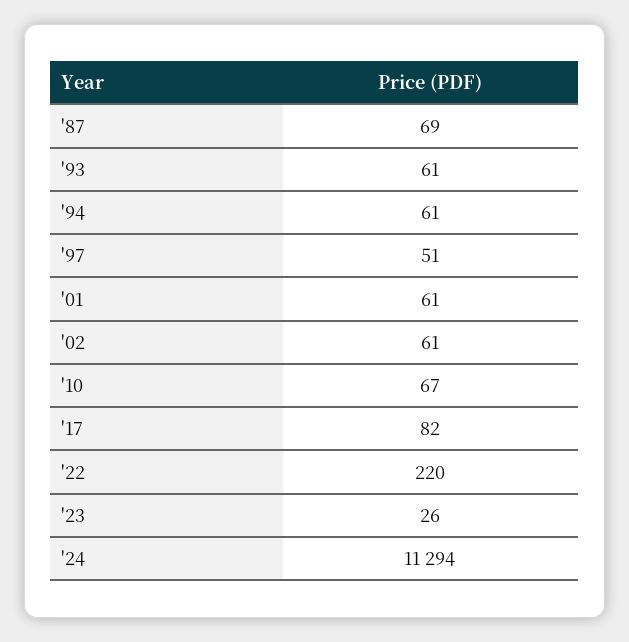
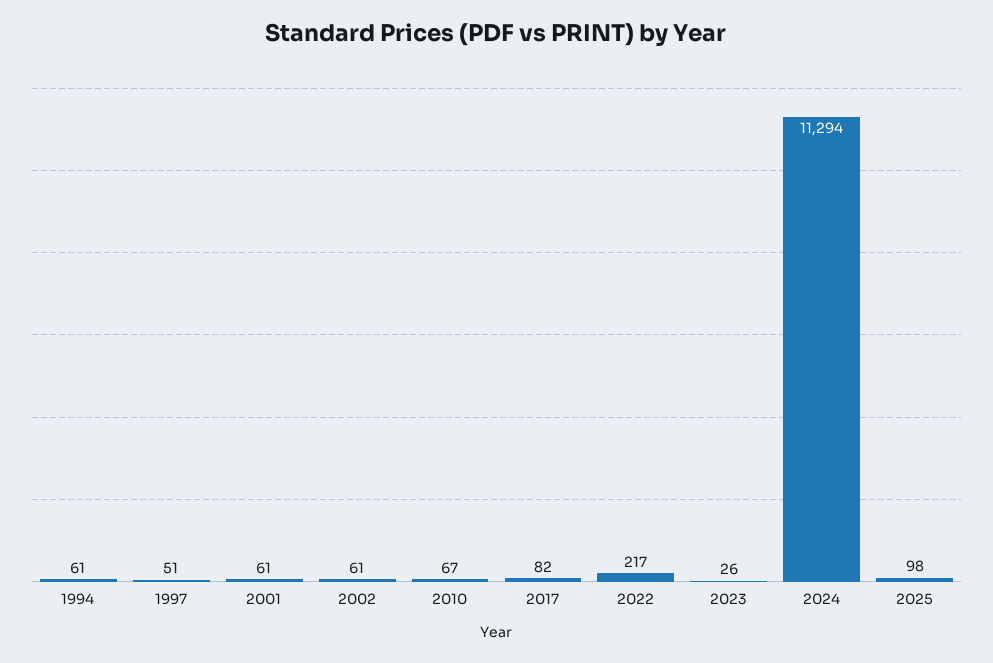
'87: 69 -> none
'93: 61 -> none
'22: 220 -> 217
2025: none -> 98

